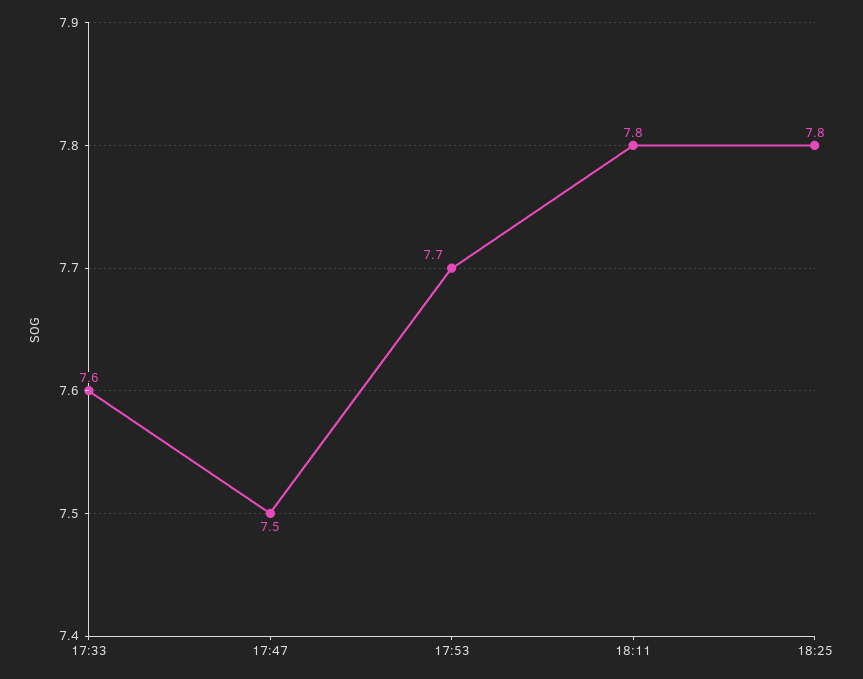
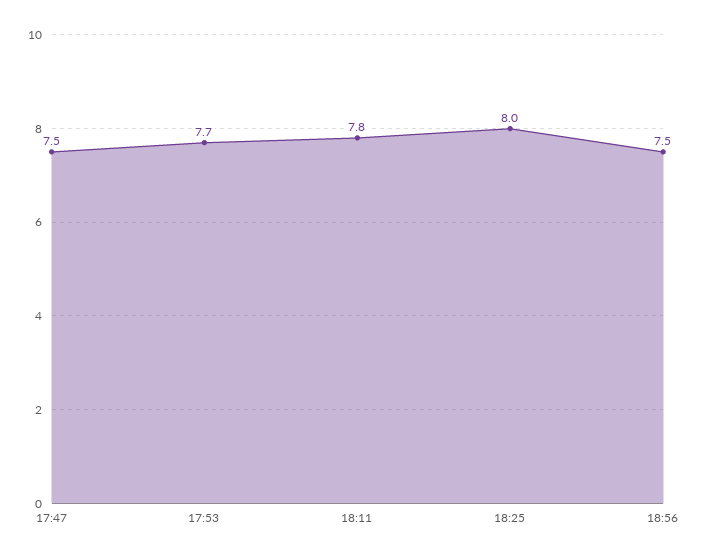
17:33: 7.6 -> none
18:25: 7.8 -> 8
18:56: none -> 7.5

